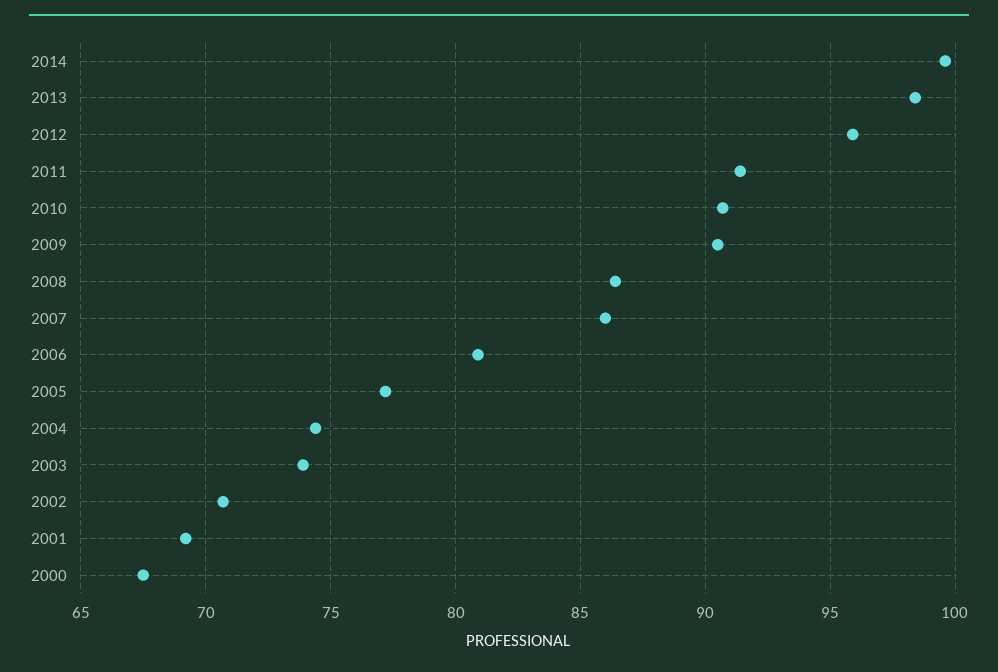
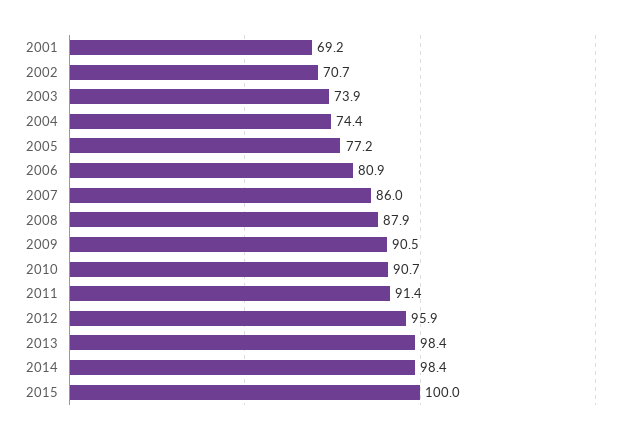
2014: 99.5 -> 98.4
2008: 86.5 -> 87.9
2000: 67.5 -> none
2015: none -> 100

